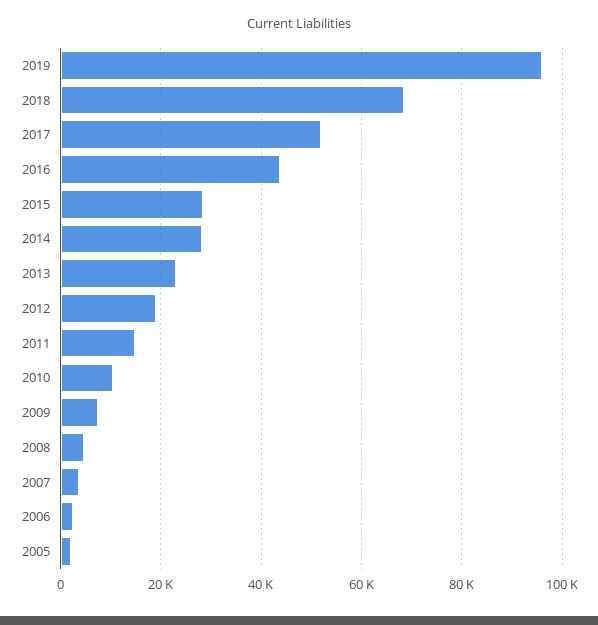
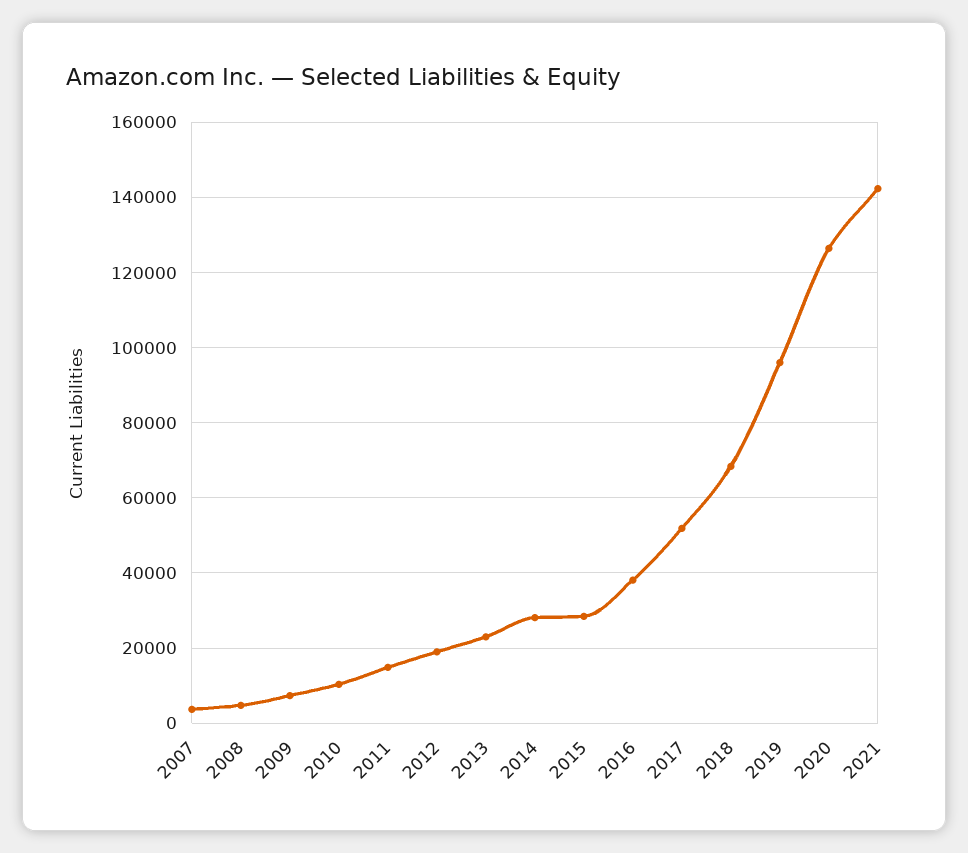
2016: 44000 -> 38000
2006: 2000 -> none
2005: 2000 -> none
2020: none -> 126000
2021: none -> 142000

